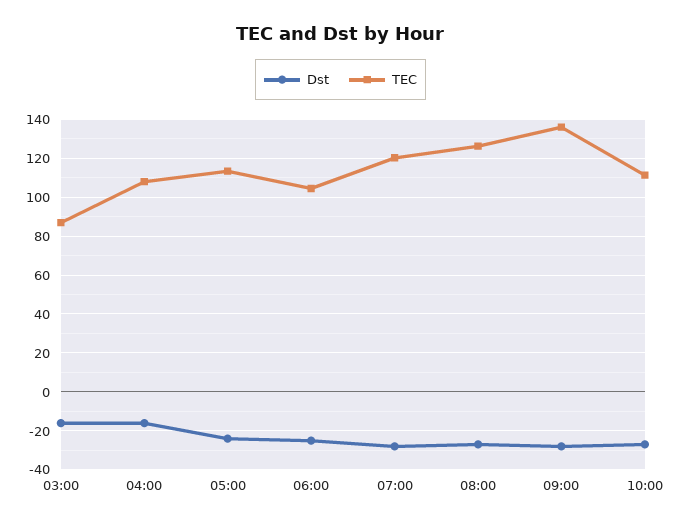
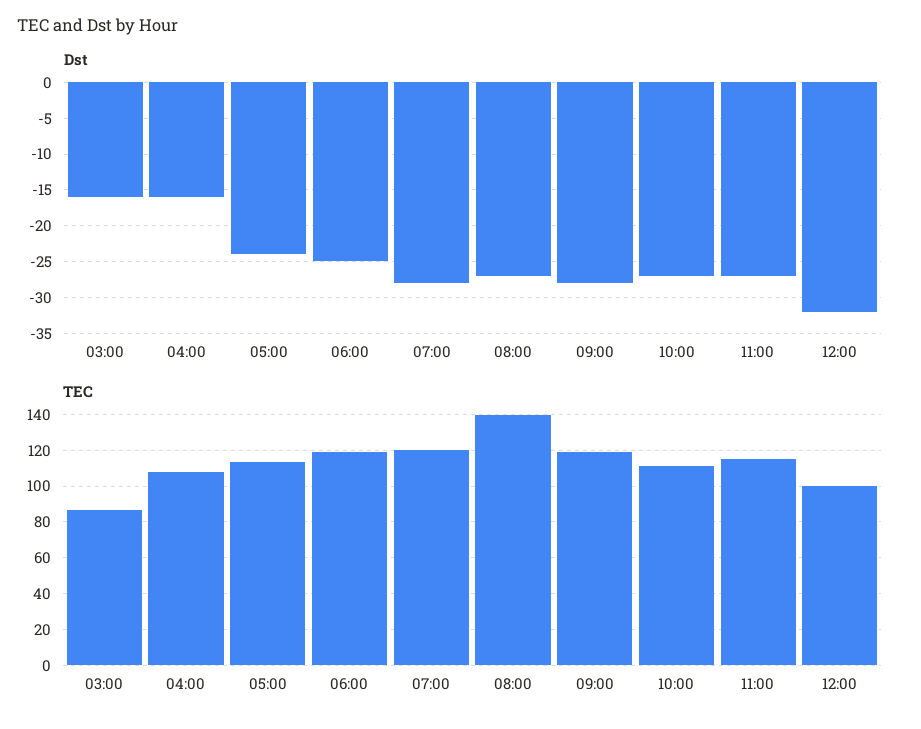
TEC, 06:00: 105 -> 120
TEC, 08:00: 125 -> 140
TEC, 09:00: 135 -> 120
Dst, 11:00: none -> -27
Dst, 12:00: none -> -32
TEC, 11:00: none -> 115
TEC, 12:00: none -> 100

